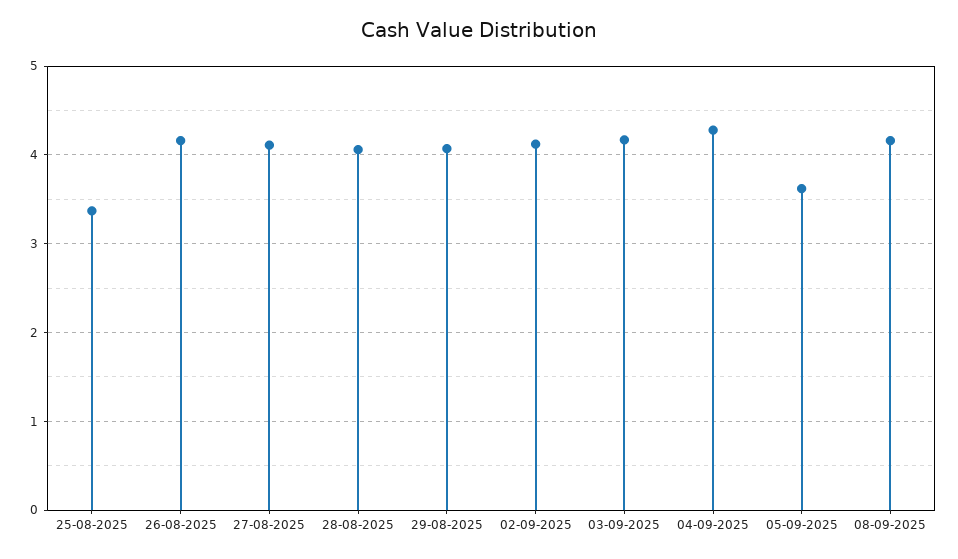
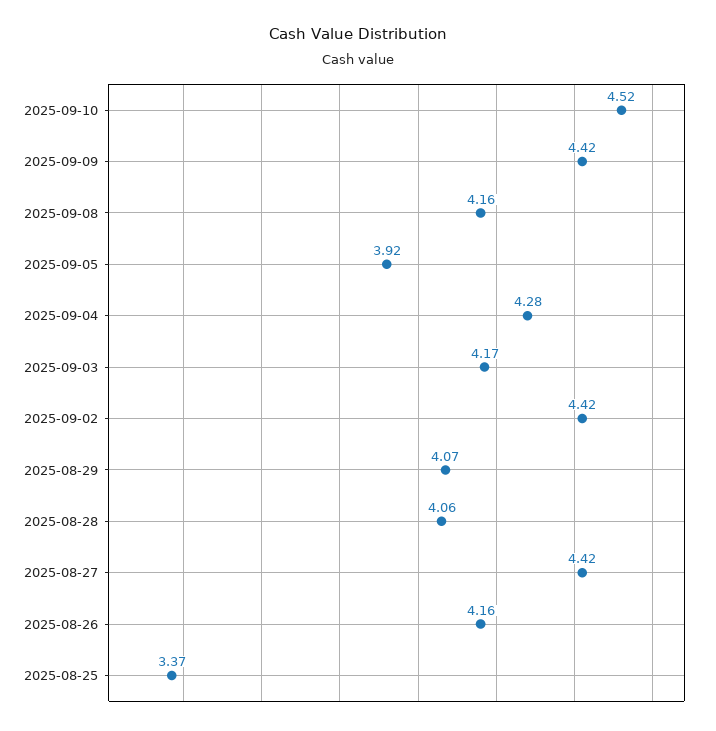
27-08-2025: 4.1 -> 4.42
02-09-2025: 4.1 -> 4.42
05-09-2025: 3.6 -> 3.92
2025-09-10: none -> 4.52
2025-09-09: none -> 4.42

